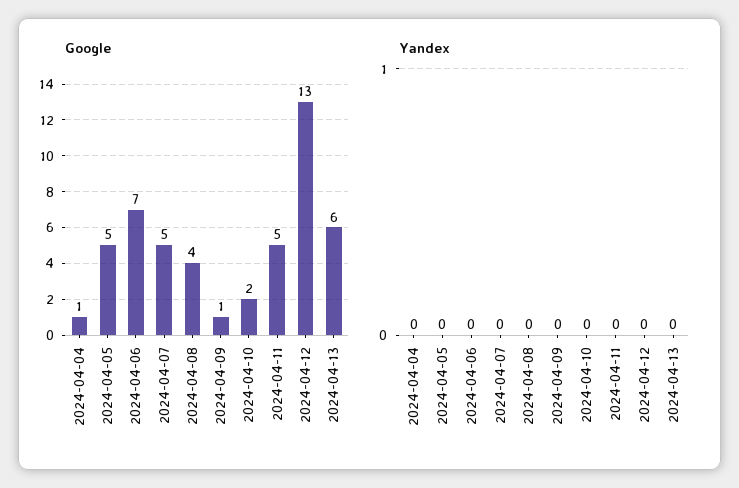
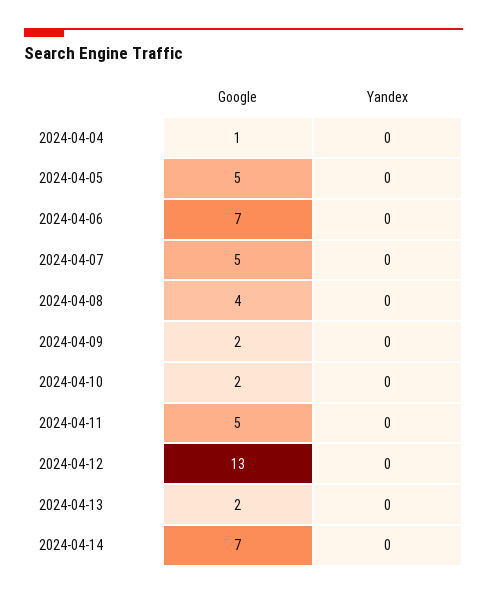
Google, 2024-04-09: 1 -> 2
Google, 2024-04-13: 6 -> 2
Google, 2024-04-14: none -> 7
Yandex, 2024-04-14: none -> 0

